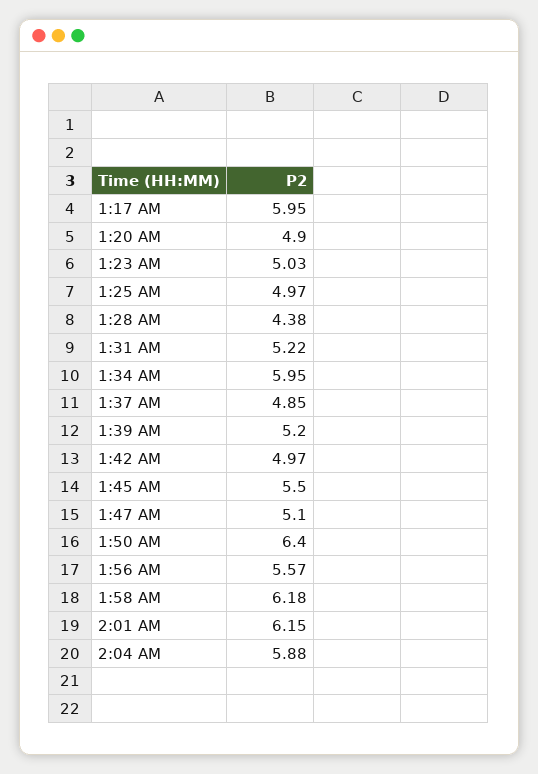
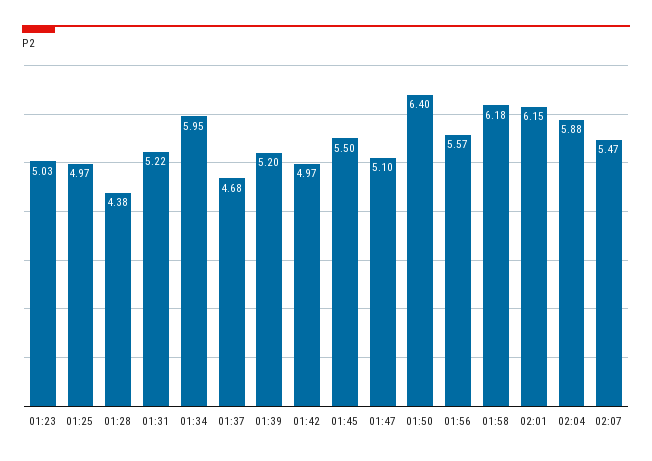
1:17 AM: 5.95 -> none
1:20 AM: 4.9 -> none
1:37 AM: 4.85 -> 4.68
02:07: none -> 5.47

